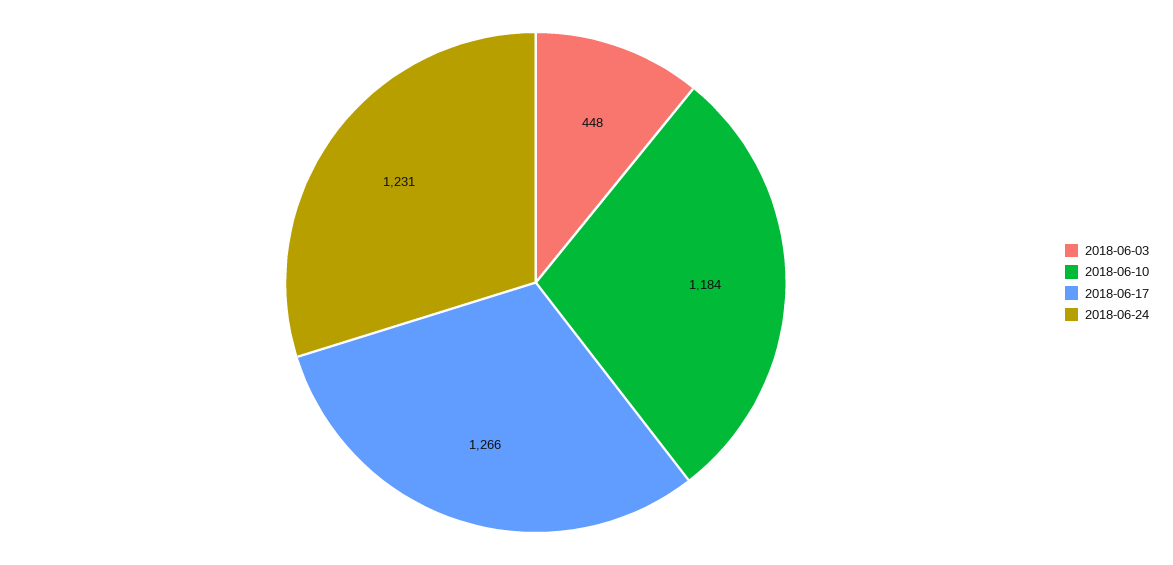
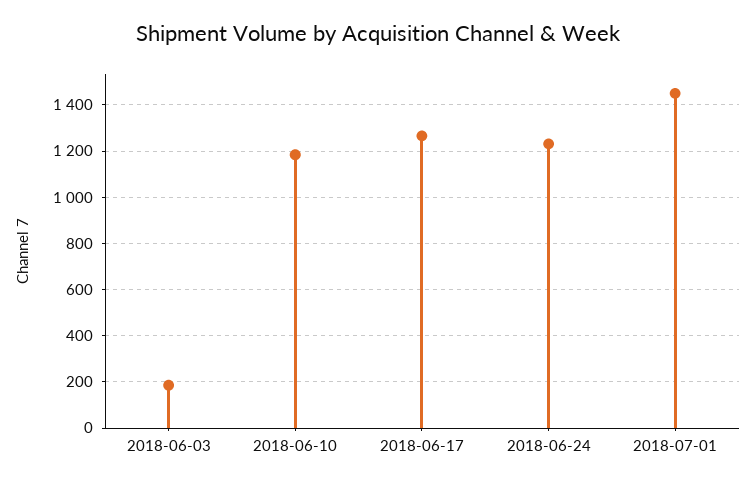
2018-06-03: 448 -> 200
2018-07-01: none -> 1450

